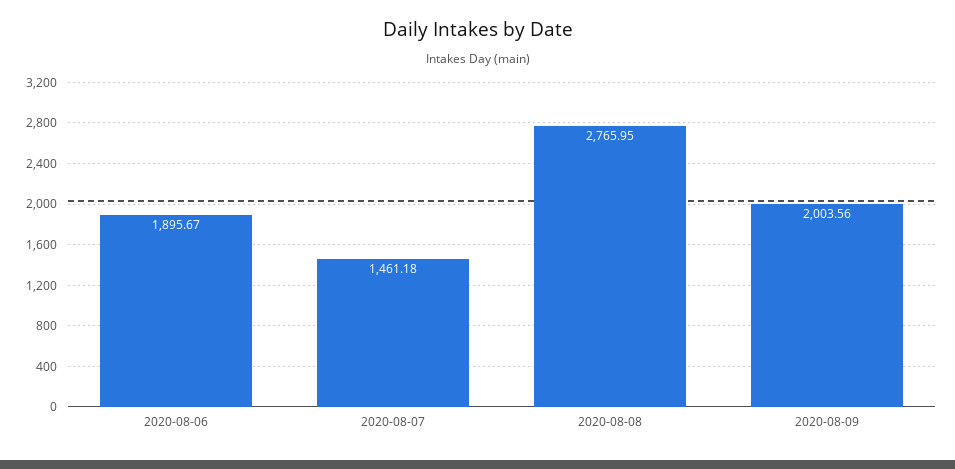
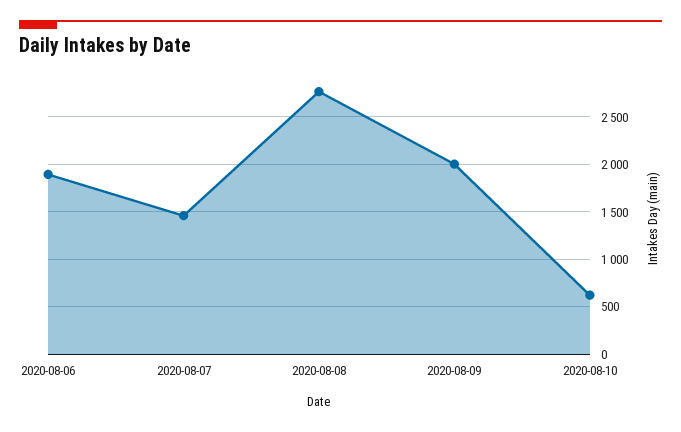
2020-08-10: none -> 600

